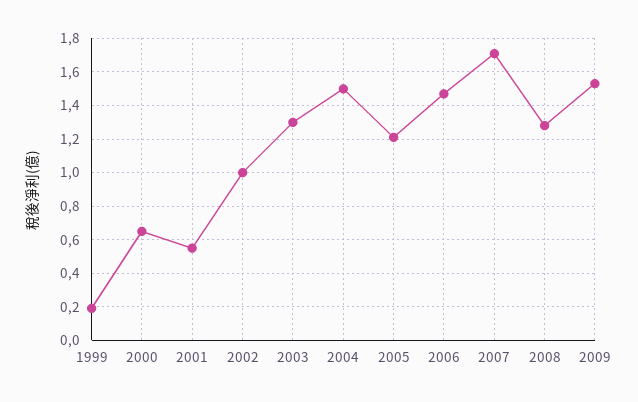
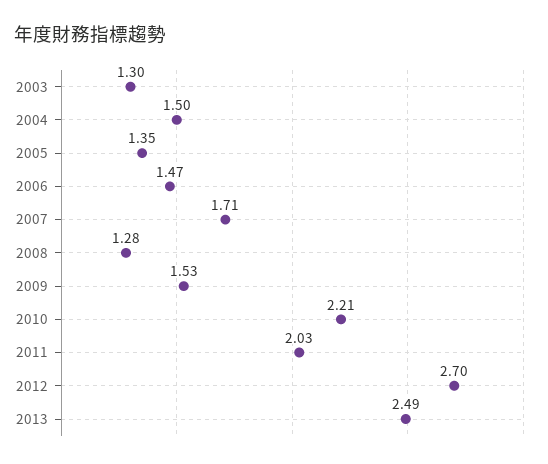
1999: 0.2 -> none
2000: 0.65 -> none
2001: 0.55 -> none
2002: 1 -> none
2005: 1.2 -> 1.35
2010: none -> 2.21
2011: none -> 2.03
2012: none -> 2.7
2013: none -> 2.49

